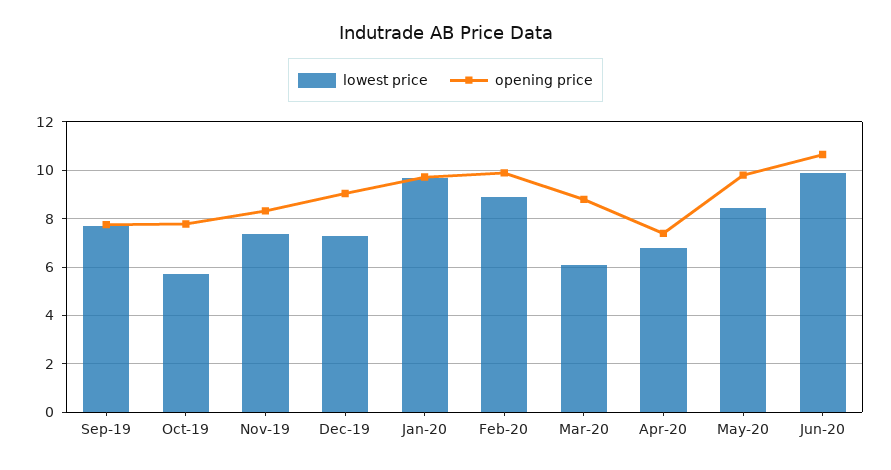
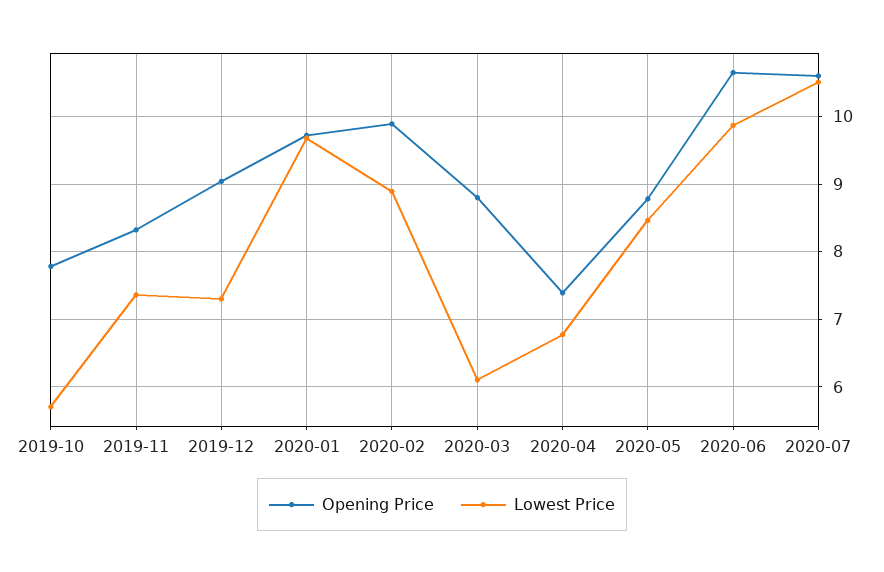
lowest price, Sep-19: 7.75 -> none
opening price, Sep-19: 7.75 -> none
opening price, May-20: 9.75 -> 8.8
opening price, 2020-07: none -> 10.6
lowest price, 2020-07: none -> 10.5

